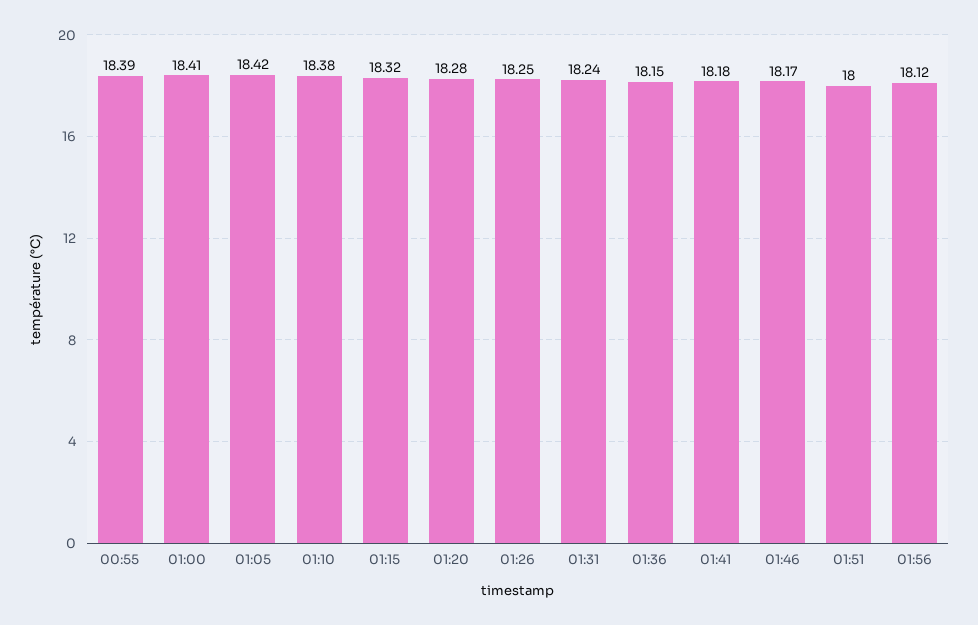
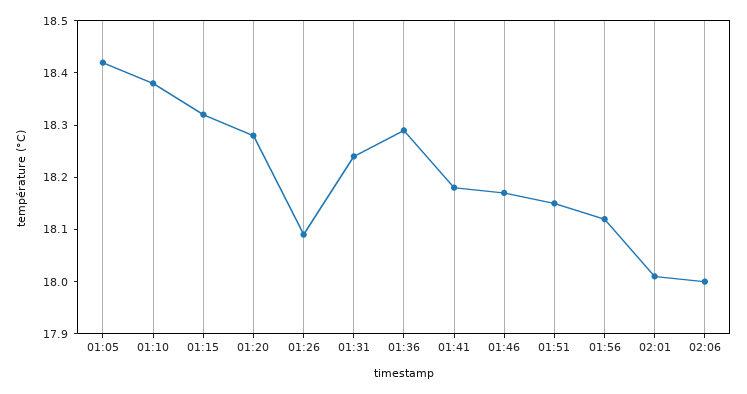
00:55: 18.39 -> none
01:00: 18.41 -> none
01:26: 18.25 -> 18.1
01:36: 18.15 -> 18.3
01:51: 18 -> 18.15
02:01: none -> 18
02:06: none -> 18

